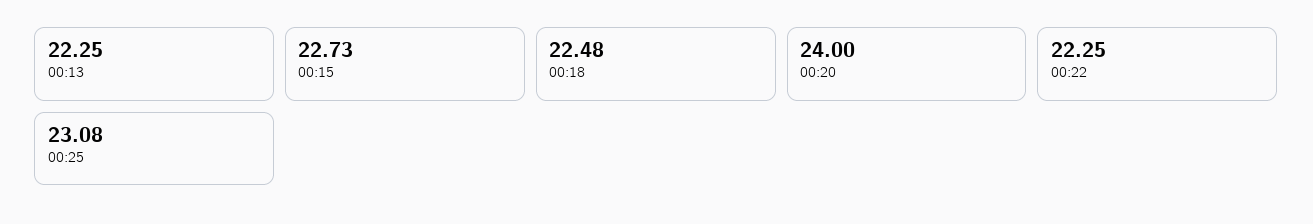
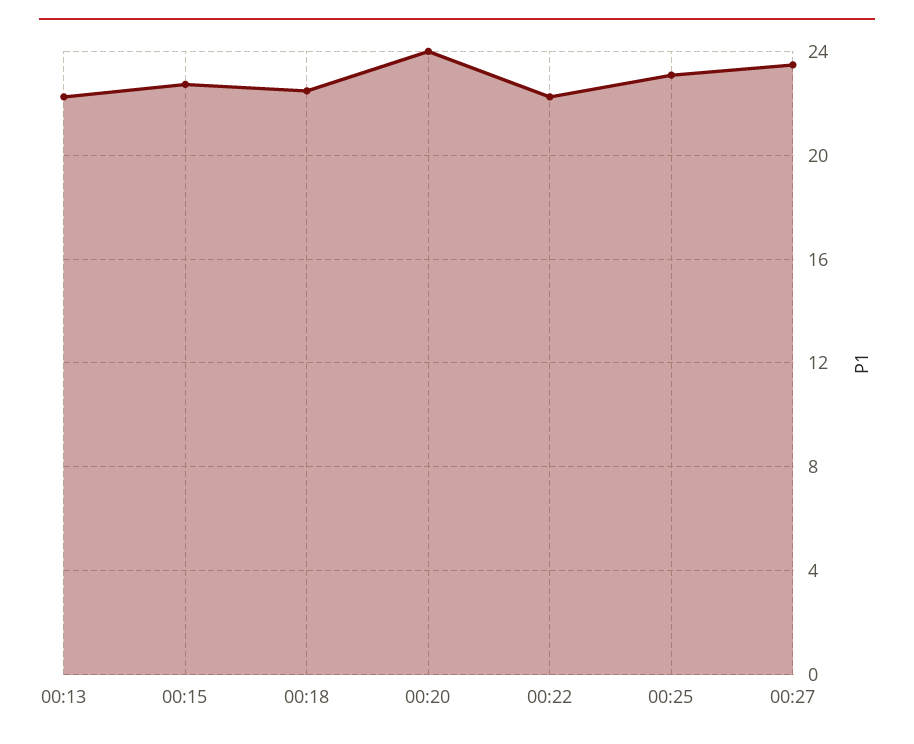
00:27: none -> 23.5

